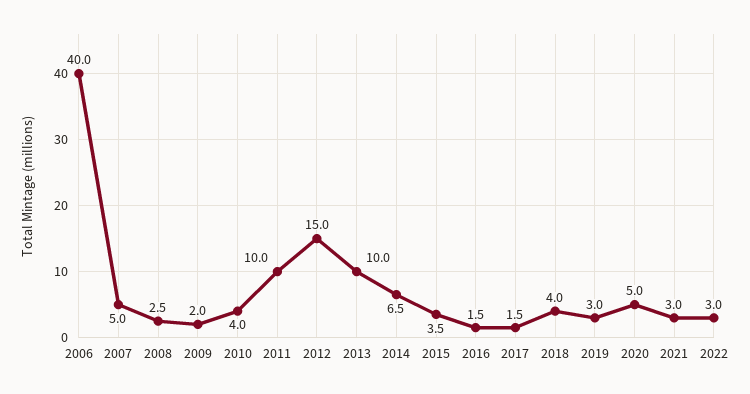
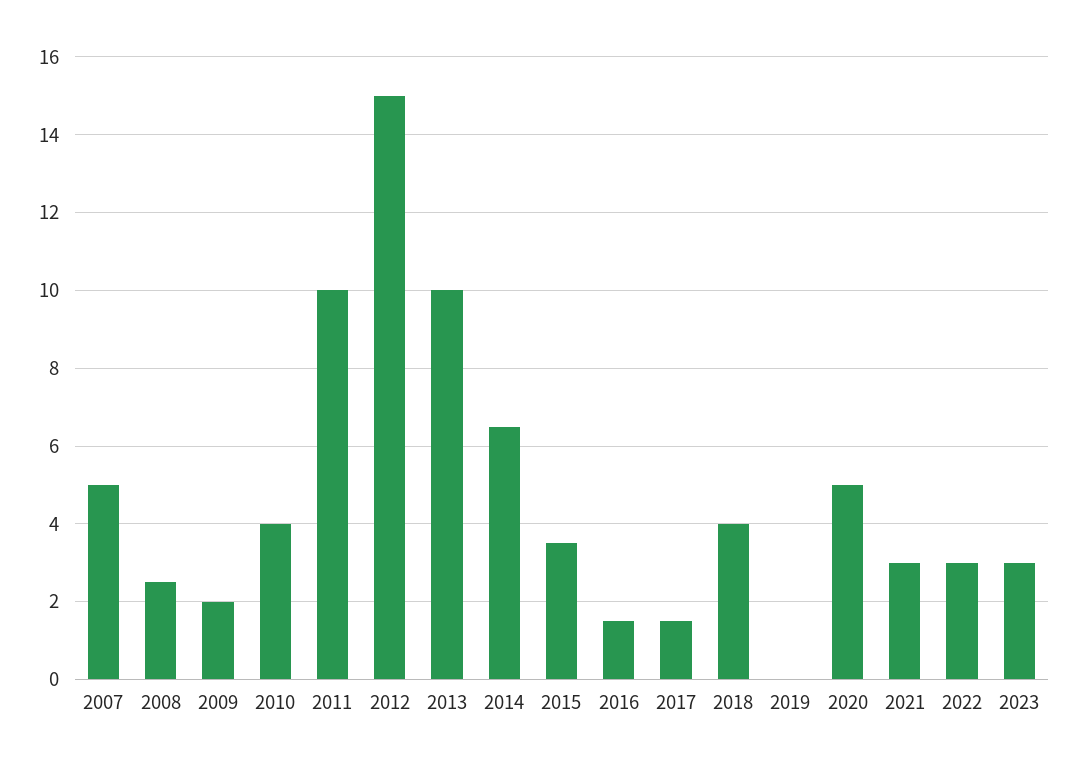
2006: 40 -> none
2019: 3 -> 0
2023: none -> 3

